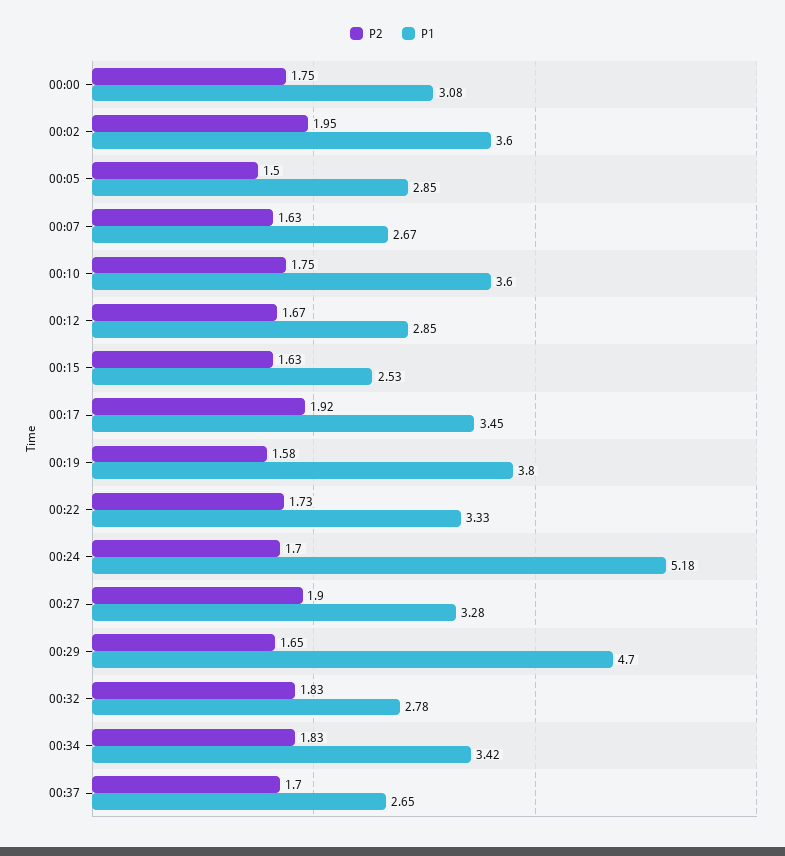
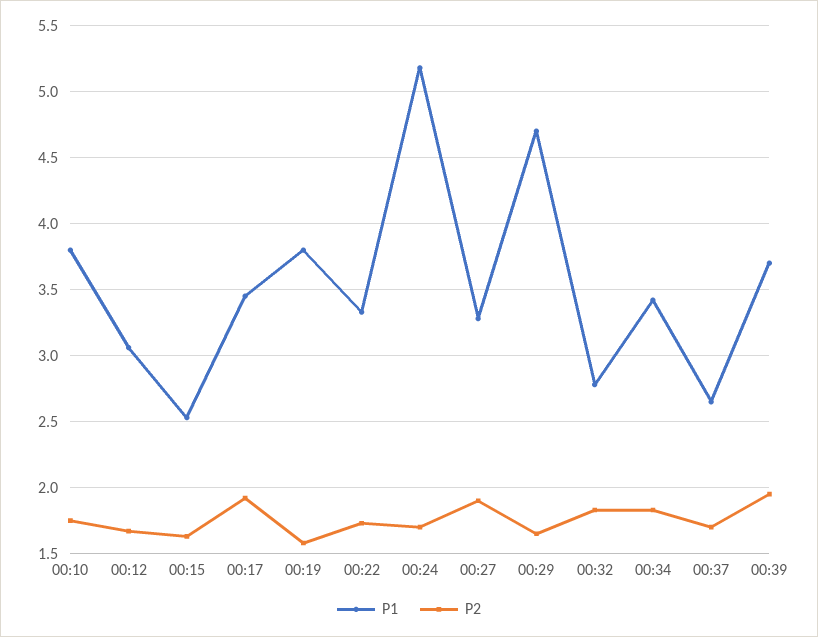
P2, 00:00: 1.75 -> none
P1, 00:00: 3.08 -> none
P2, 00:02: 1.95 -> none
P1, 00:02: 3.6 -> none
P2, 00:05: 1.5 -> none
P1, 00:05: 2.85 -> none
P2, 00:07: 1.63 -> none
P1, 00:07: 2.67 -> none
P1, 00:10: 3.6 -> 3.8
P1, 00:12: 2.85 -> 3.05
P1, 00:39: none -> 3.7
P2, 00:39: none -> 1.95

